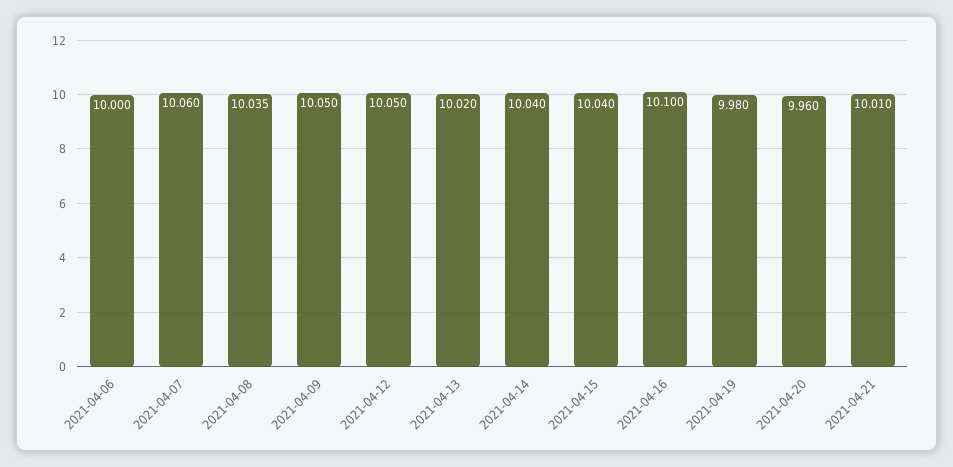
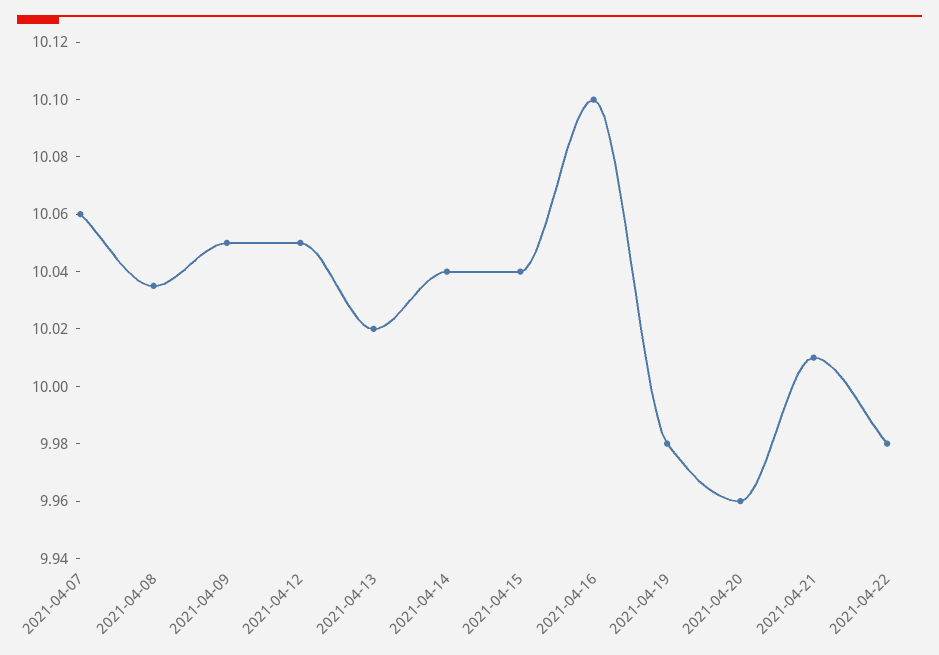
2021-04-06: 10 -> none
2021-04-22: none -> 9.98

